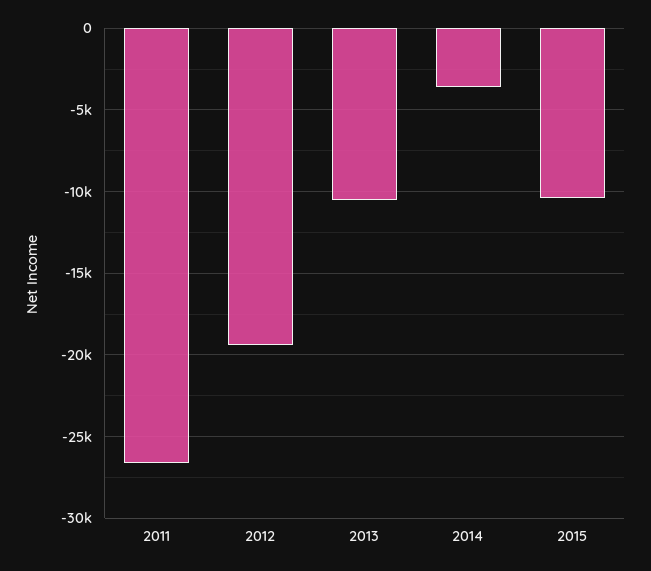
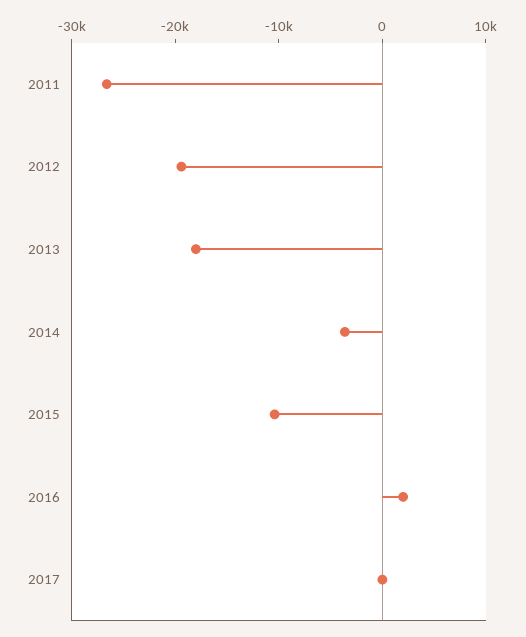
2013: -10500 -> -18000
2016: none -> 2000
2017: none -> 0

